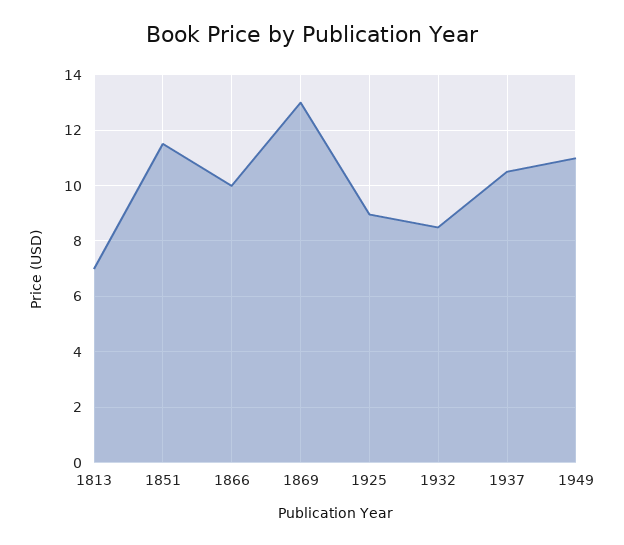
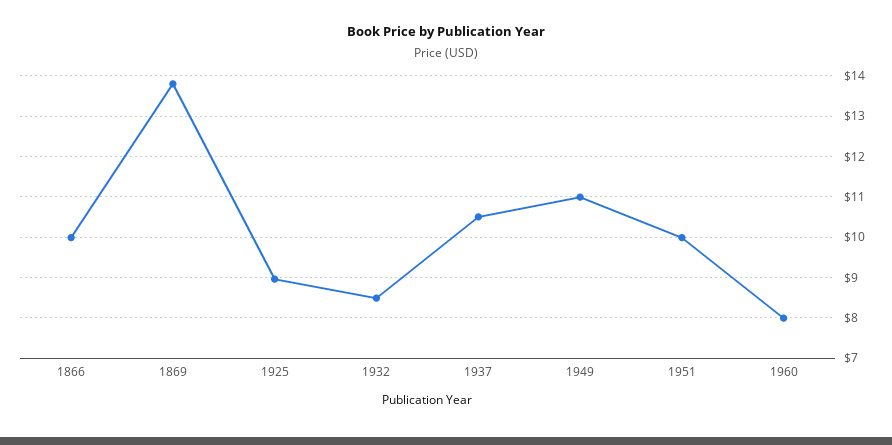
1813: 7 -> none
1851: 11.5 -> none
1869: 13 -> 13.8
1951: none -> 10
1960: none -> 8

